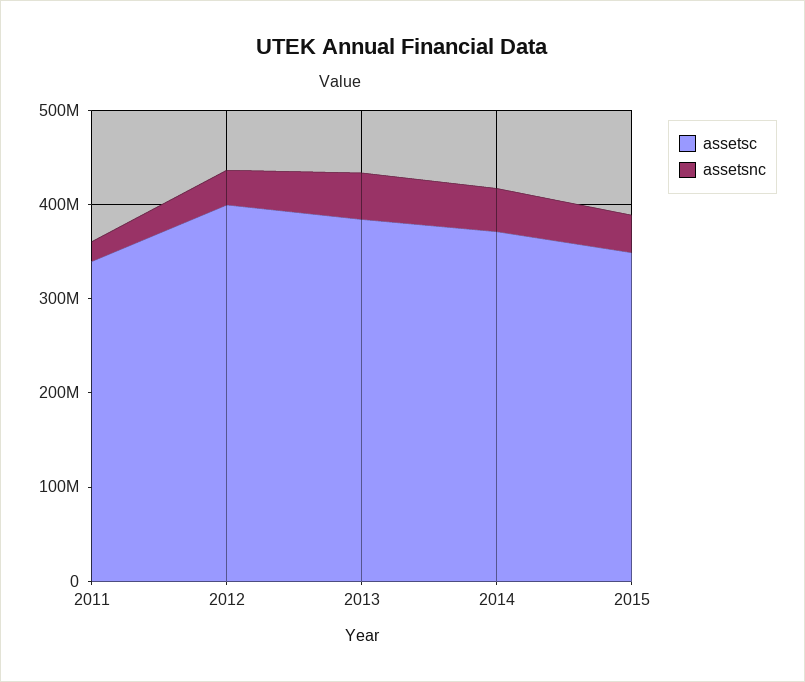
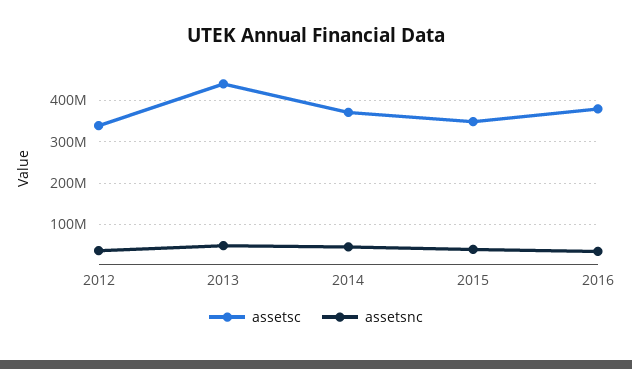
assetsc, 2011: 340000000 -> none
assetsnc, 2011: 20000000 -> none
assetsc, 2012: 400000000 -> 340000000
assetsc, 2013: 380000000 -> 440000000
assetsc, 2016: none -> 380000000
assetsnc, 2016: none -> 40000000

